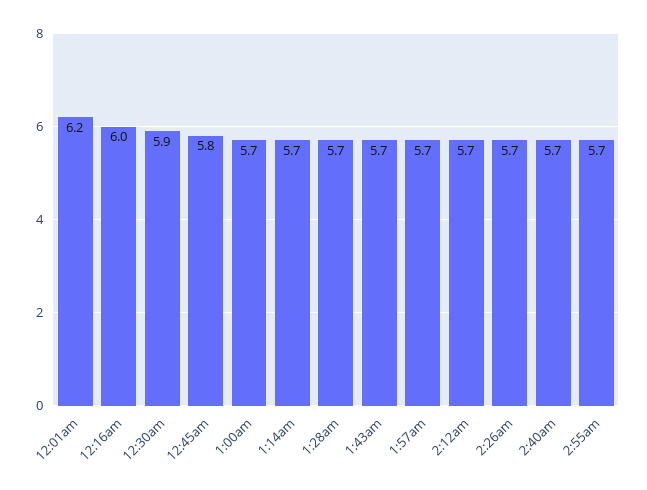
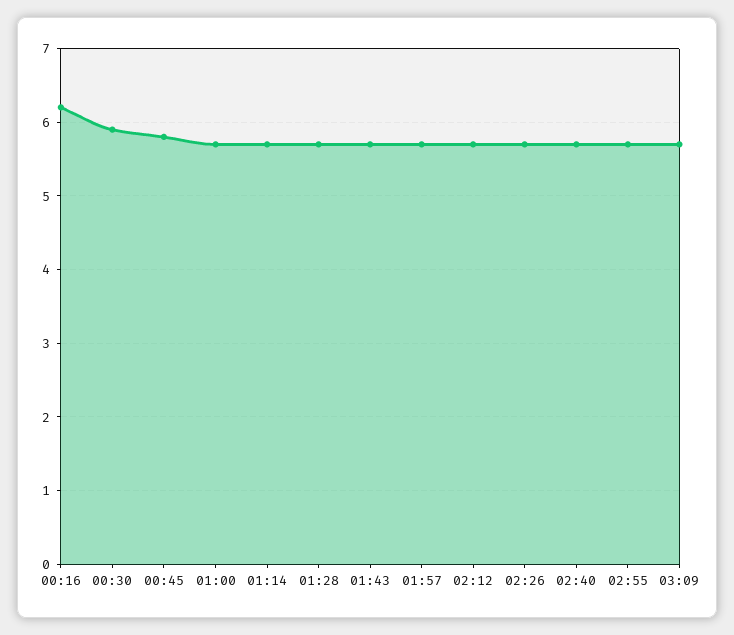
12:01am: 6.2 -> none
12:16am: 6 -> 6.2
03:09: none -> 5.7

